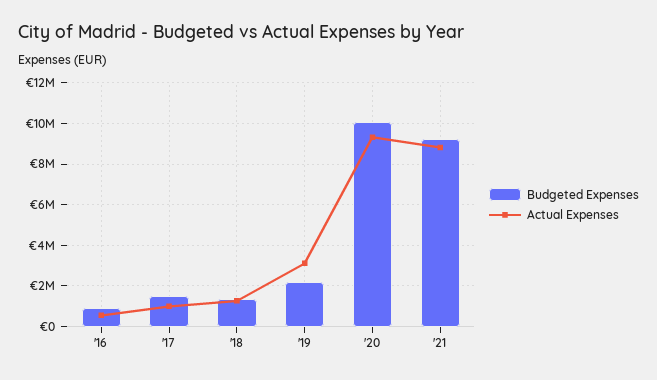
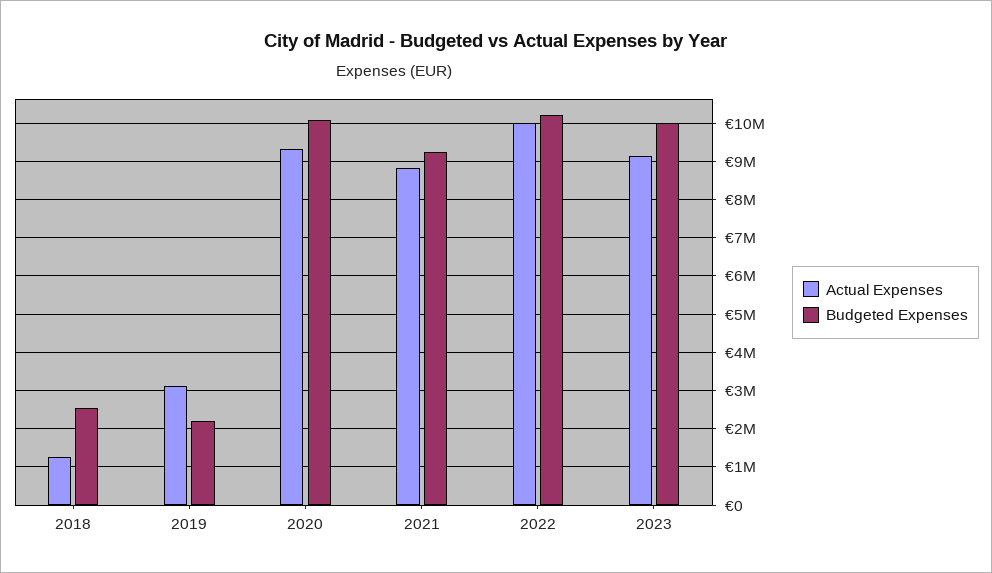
Budgeted Expenses, '16: 1000000 -> none
Actual Expenses, '16: 500000 -> none
Budgeted Expenses, '17: 1500000 -> none
Actual Expenses, '17: 1000000 -> none
Budgeted Expenses, '18: 1500000 -> 2600000
Actual Expenses, 2022: none -> 10000000
Budgeted Expenses, 2022: none -> 10200000
Actual Expenses, 2023: none -> 9200000
Budgeted Expenses, 2023: none -> 10000000

